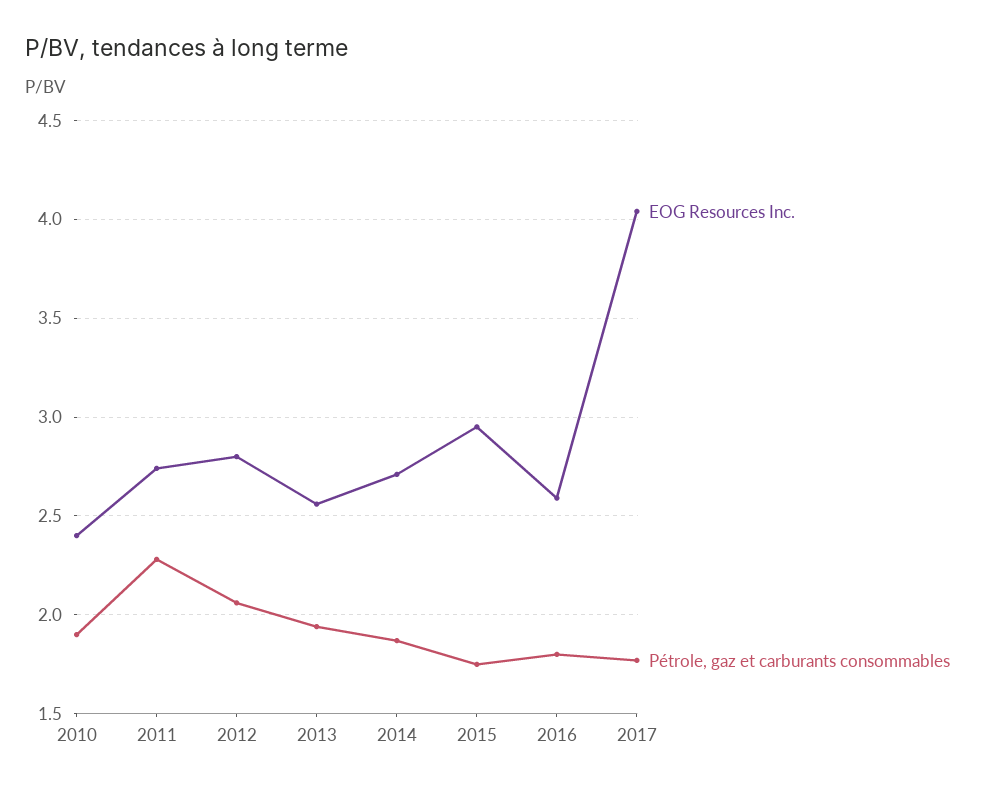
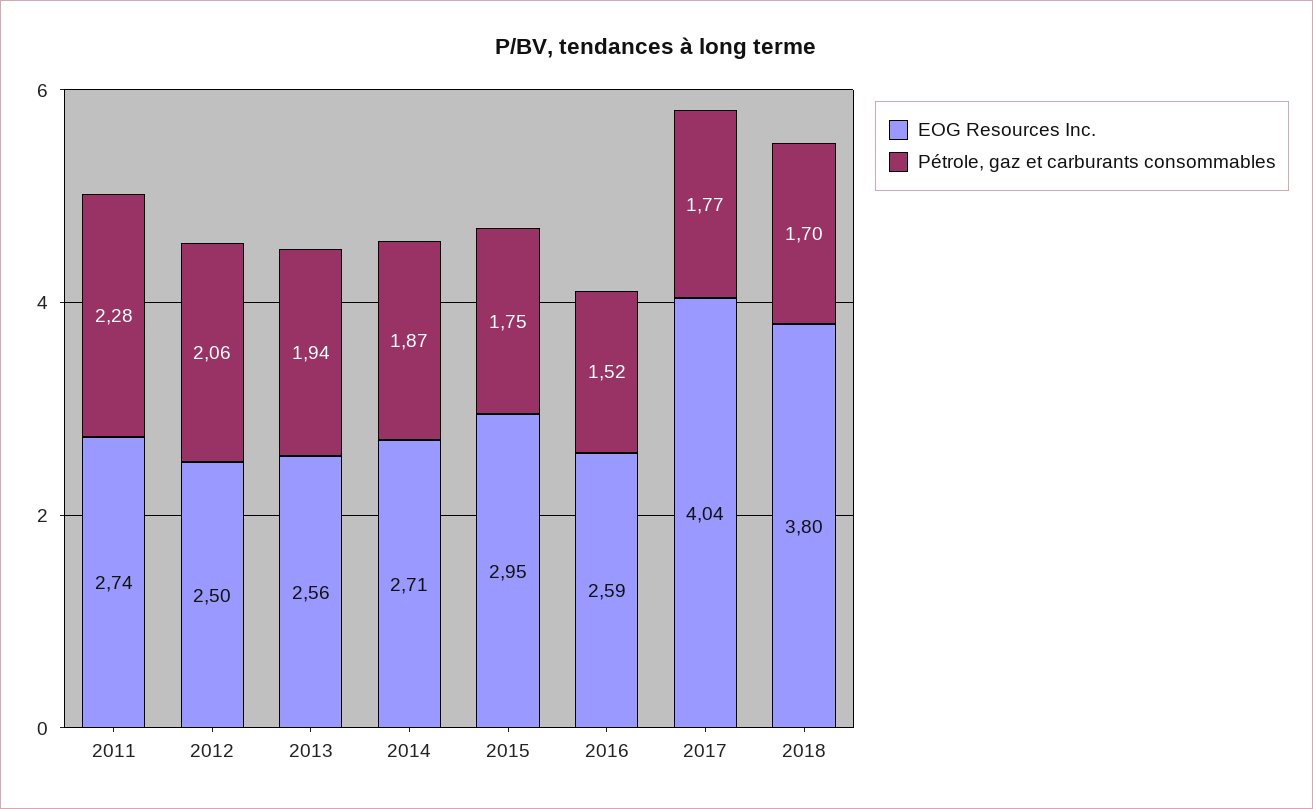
EOG Resources Inc., 2010: 2.4 -> none
Pétrole, gaz et carburants consommables, 2010: 1.9 -> none
EOG Resources Inc., 2012: 2.8 -> 2.5
Pétrole, gaz et carburants consommables, 2016: 1.8 -> 1.52
EOG Resources Inc., 2018: none -> 3.8
Pétrole, gaz et carburants consommables, 2018: none -> 1.7

